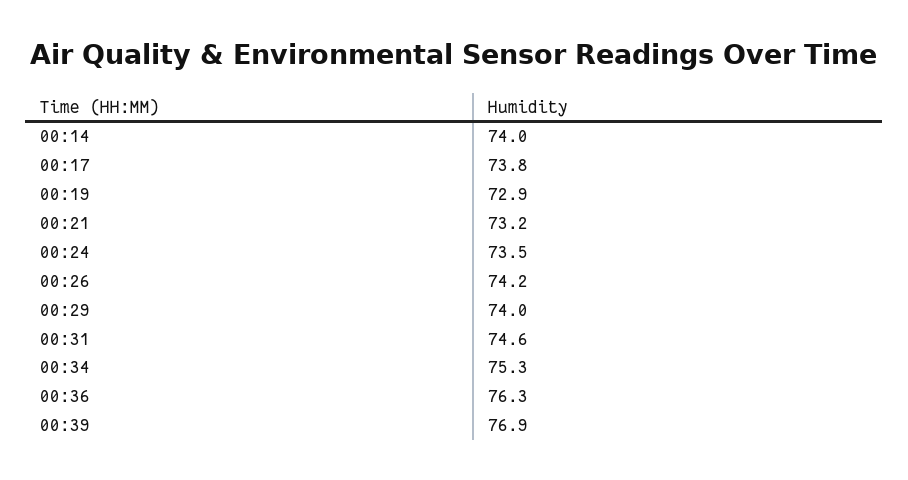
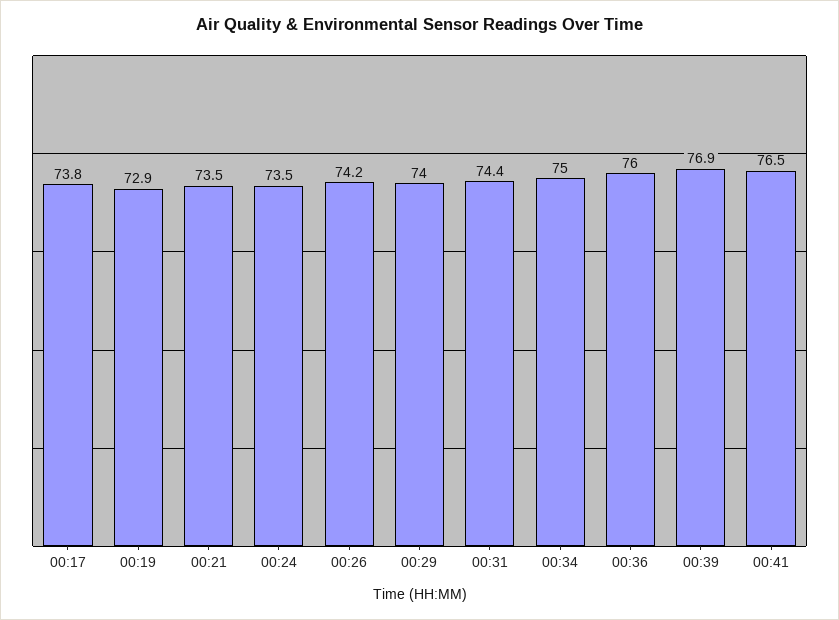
00:14: 74 -> none
00:21: 73.2 -> 73.5
00:31: 74.6 -> 74.4
00:34: 75.3 -> 75
00:36: 76.3 -> 76
00:41: none -> 76.5

